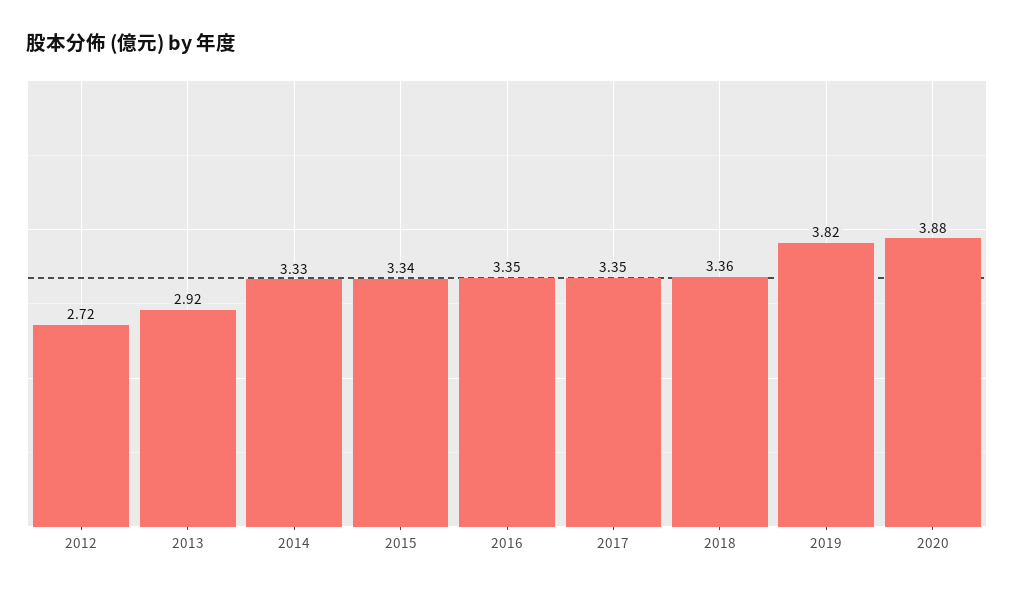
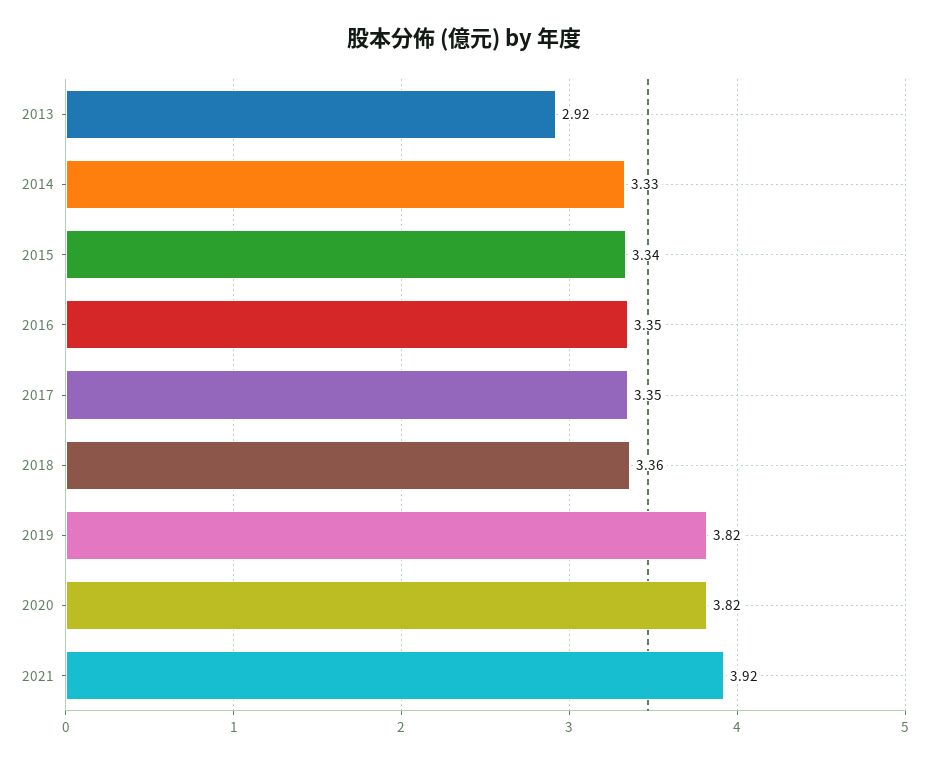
2012: 2.72 -> none
2020: 3.88 -> 3.82
2021: none -> 3.92

